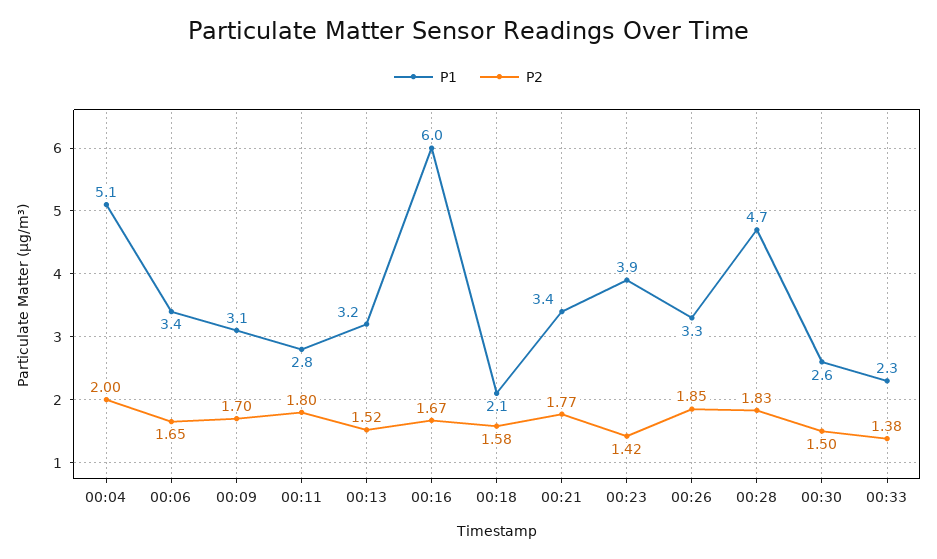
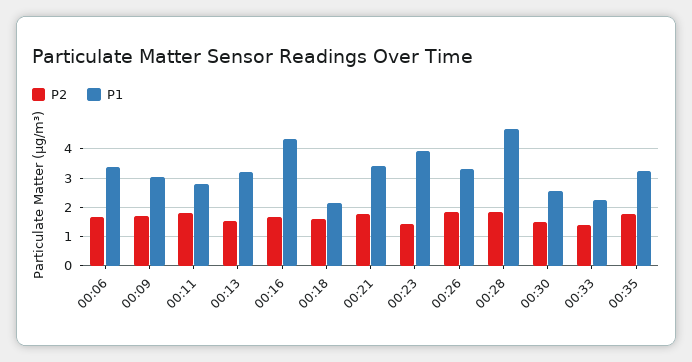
P1, 00:04: 5.1 -> none
P2, 00:04: 2 -> none
P1, 00:16: 6 -> 4.25
P2, 00:35: none -> 1.75
P1, 00:35: none -> 3.25

